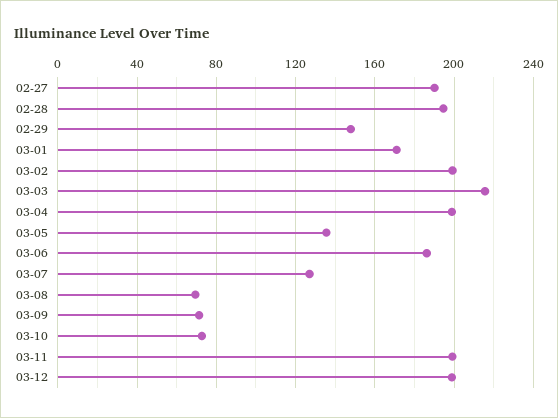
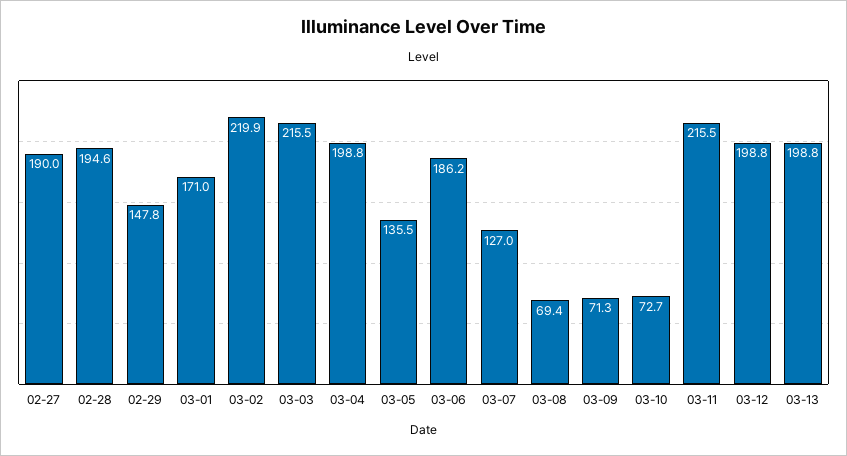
03-02: 200 -> 219.9
03-11: 200 -> 215.5
03-13: none -> 198.8

